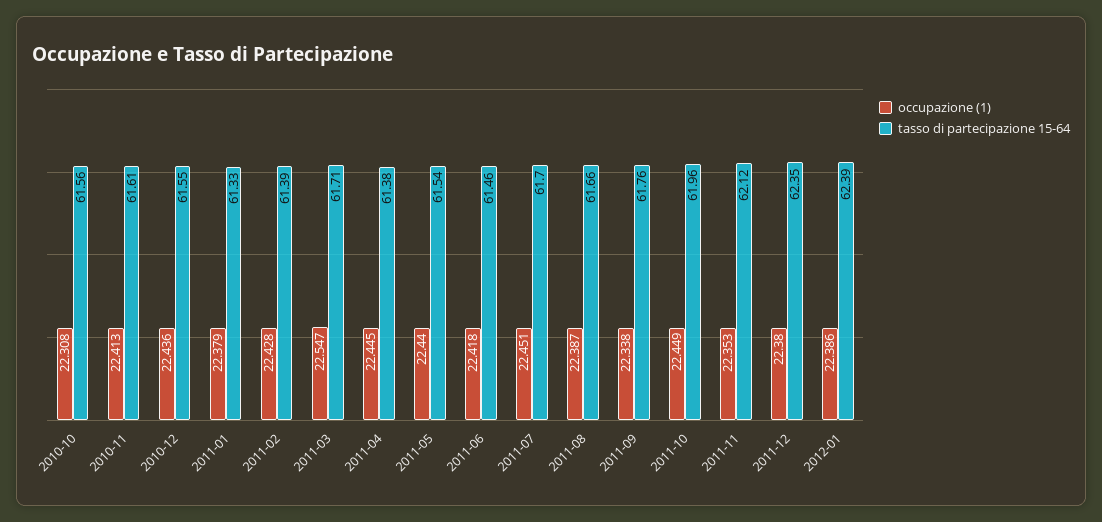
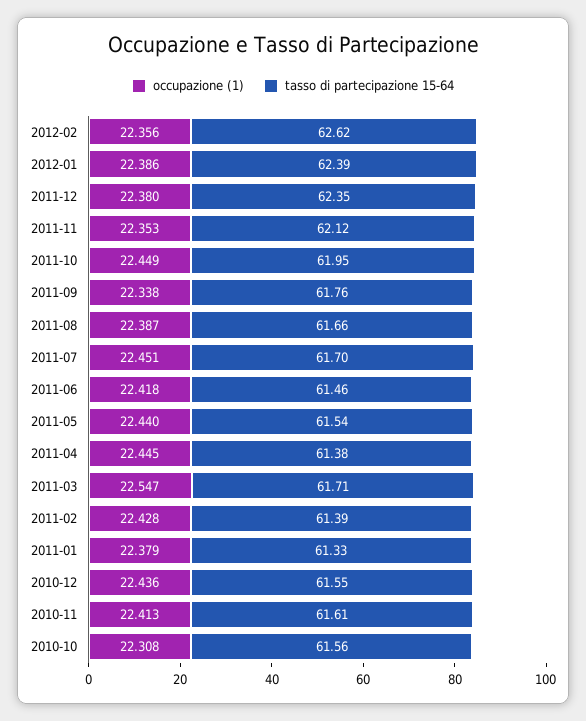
tasso di partecipazione 15-64, 2011-10: 61.96 -> 61.95
occupazione (1), 2012-02: none -> 22.356
tasso di partecipazione 15-64, 2012-02: none -> 62.62

